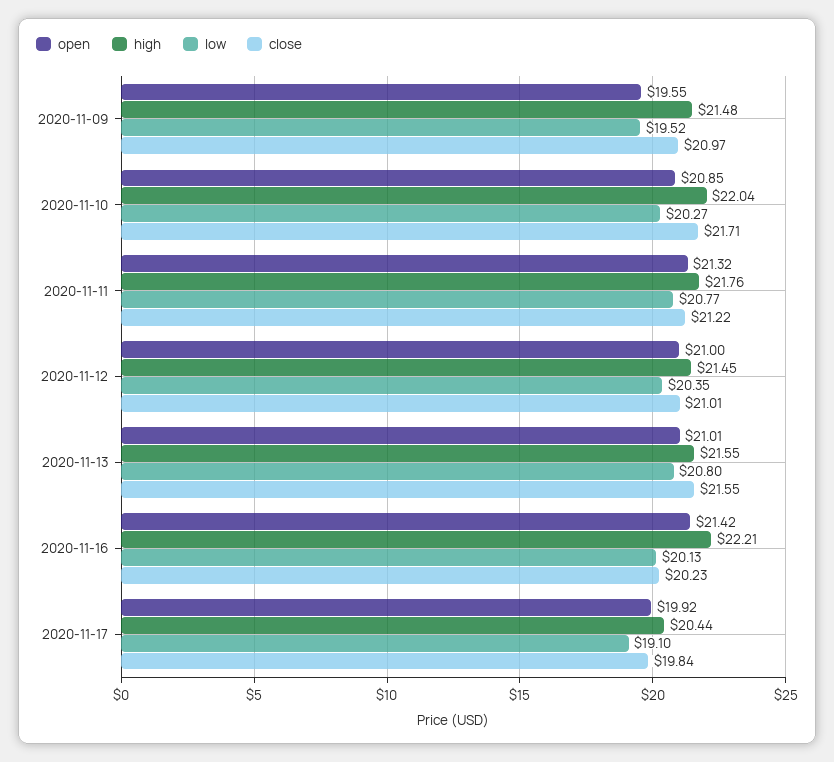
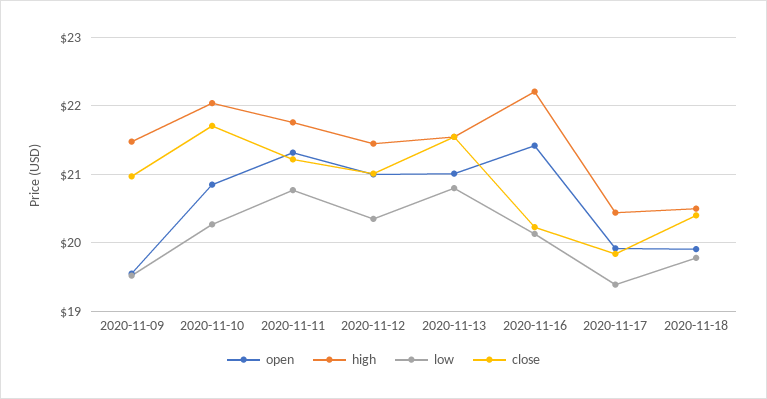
low, 2020-11-17: 19.1 -> 19.4
open, 2020-11-18: none -> 19.9
high, 2020-11-18: none -> 20.5
low, 2020-11-18: none -> 19.8
close, 2020-11-18: none -> 20.4

